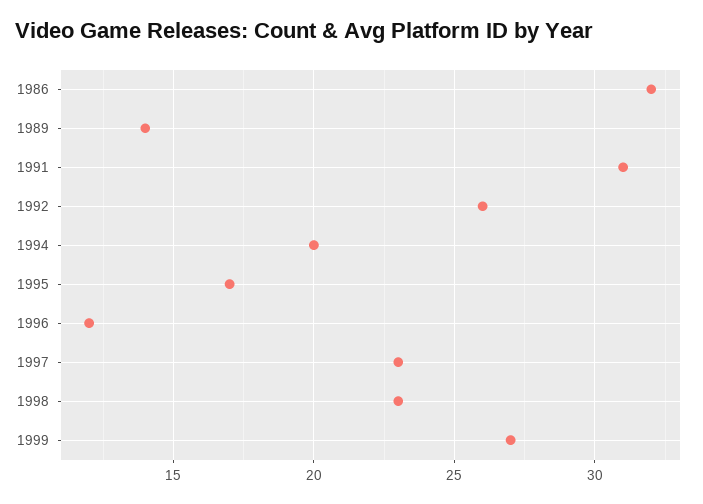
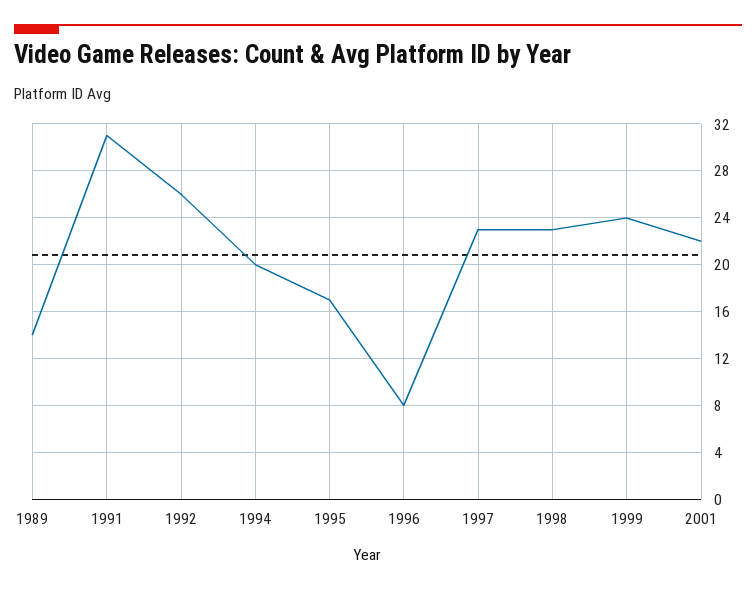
1986: 32 -> none
1996: 12 -> 8
1999: 27 -> 24
2001: none -> 22

